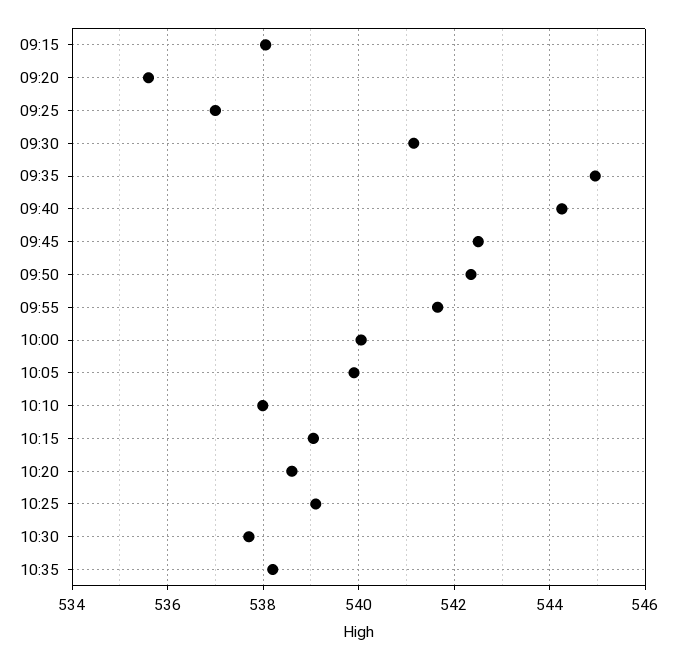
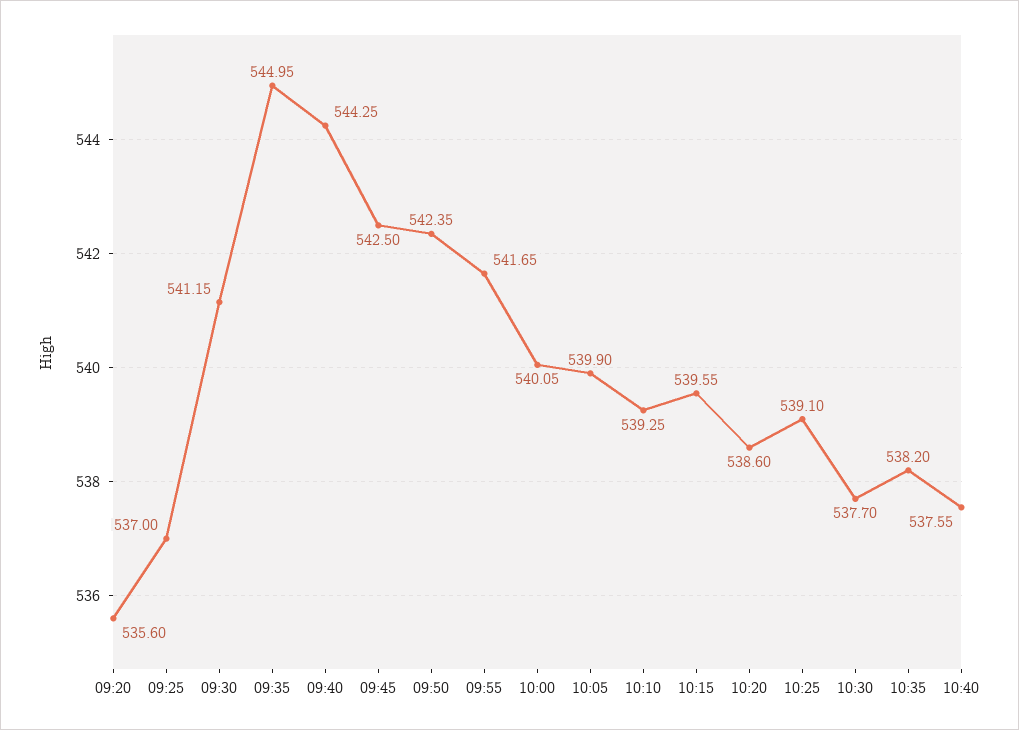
09:15: 538 -> none
10:10: 538 -> 539.25
10:15: 539 -> 539.55
10:40: none -> 537.55

